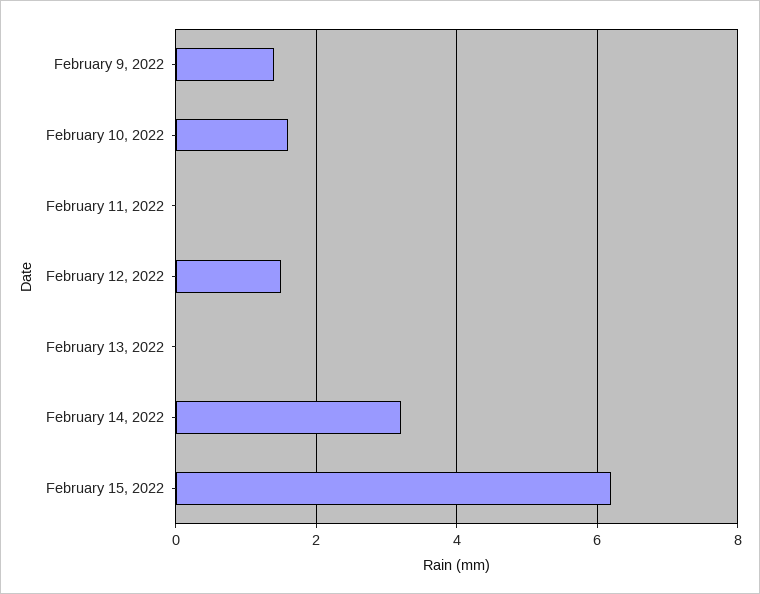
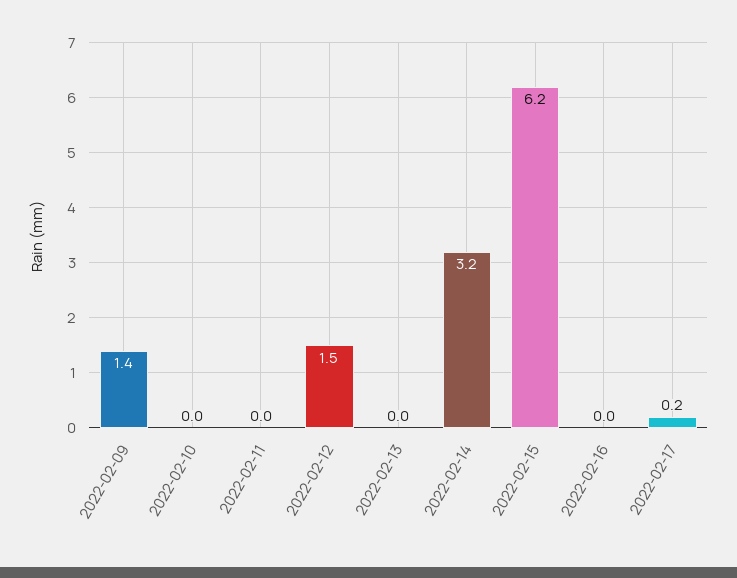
February 10, 2022: 1.5 -> 0
2022-02-16: none -> 0
2022-02-17: none -> 0.2

